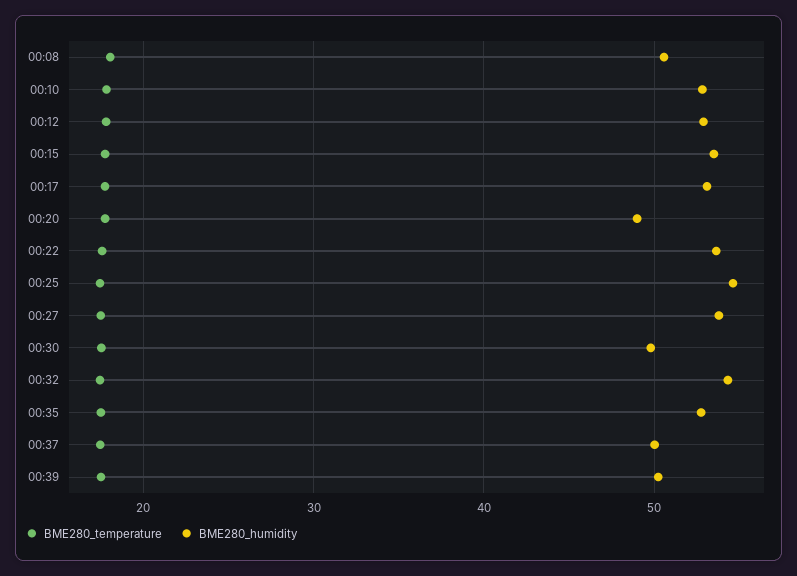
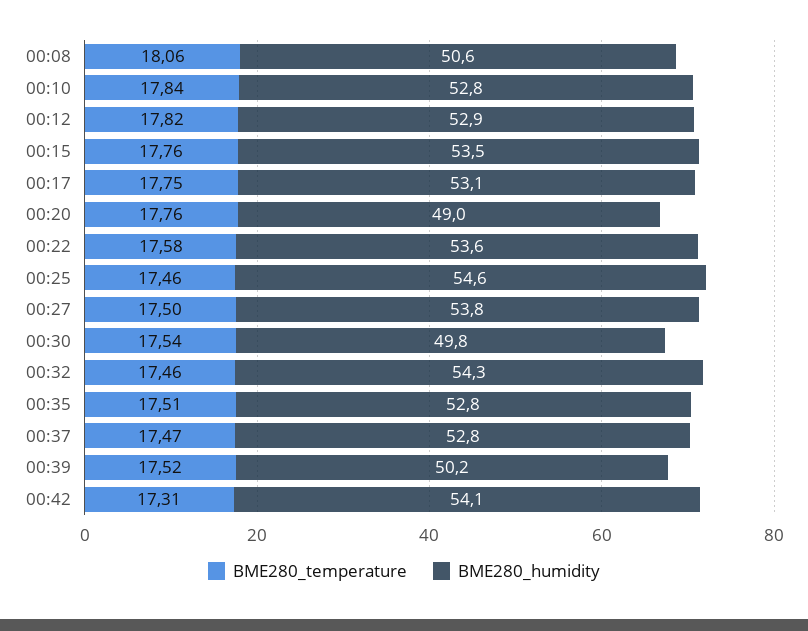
BME280_humidity, 00:37: 50 -> 52.8
BME280_temperature, 00:42: none -> 17.31
BME280_humidity, 00:42: none -> 54.1

